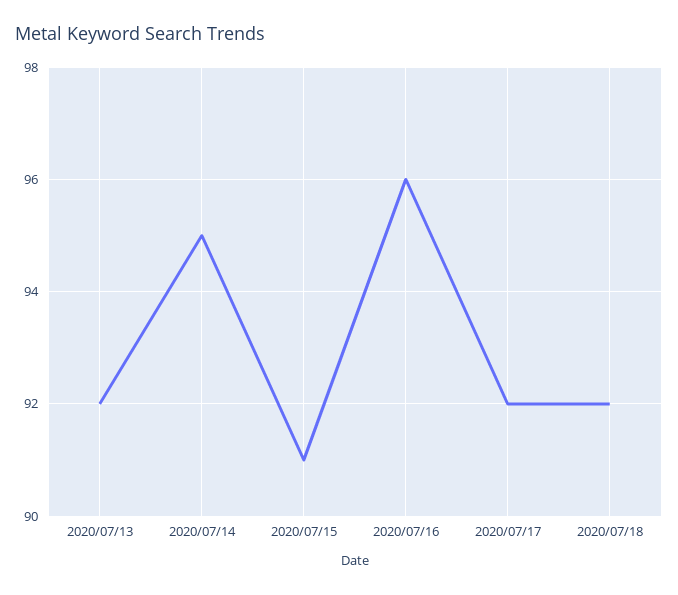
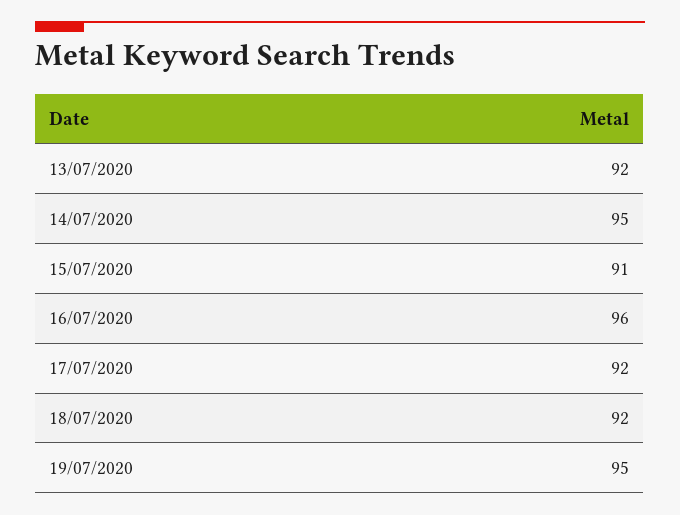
19/07/2020: none -> 95

